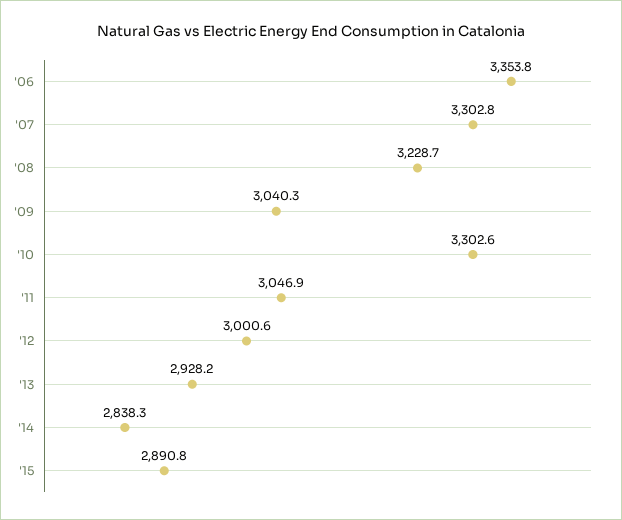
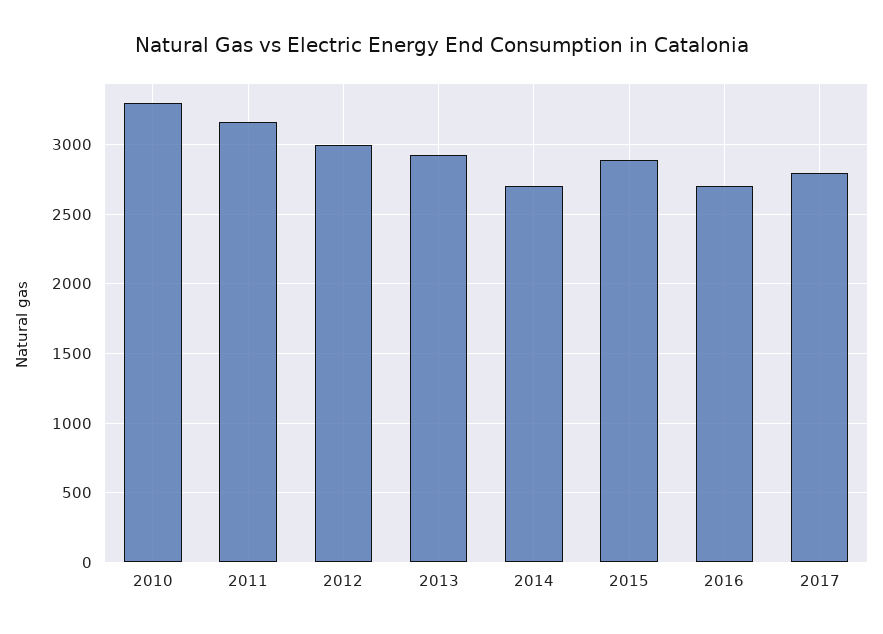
'06: 3353.8 -> none
'07: 3302.8 -> none
'08: 3228.7 -> none
'09: 3040.3 -> none
'11: 3046.9 -> 3150
'14: 2838.3 -> 2700
2016: none -> 2700
2017: none -> 2800

